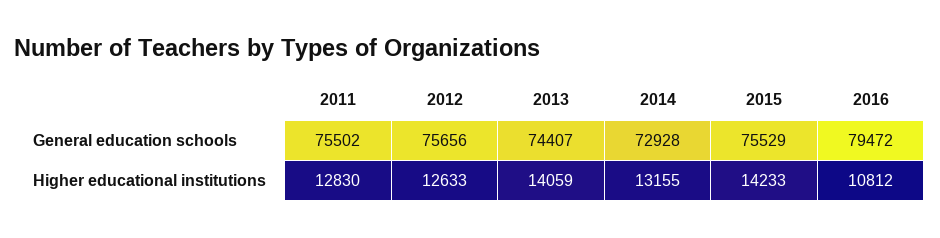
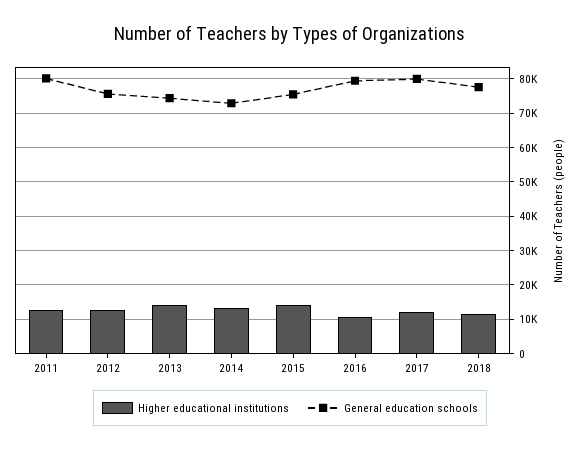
General education schools, 2011: 75502 -> 80000
Higher educational institutions, 2017: none -> 12000
General education schools, 2017: none -> 80000
Higher educational institutions, 2018: none -> 12000
General education schools, 2018: none -> 78000

